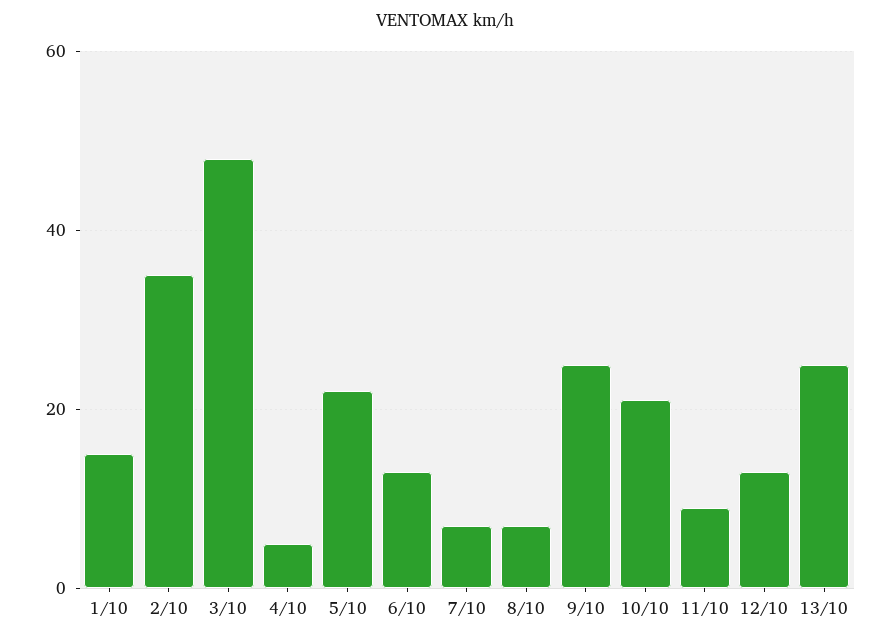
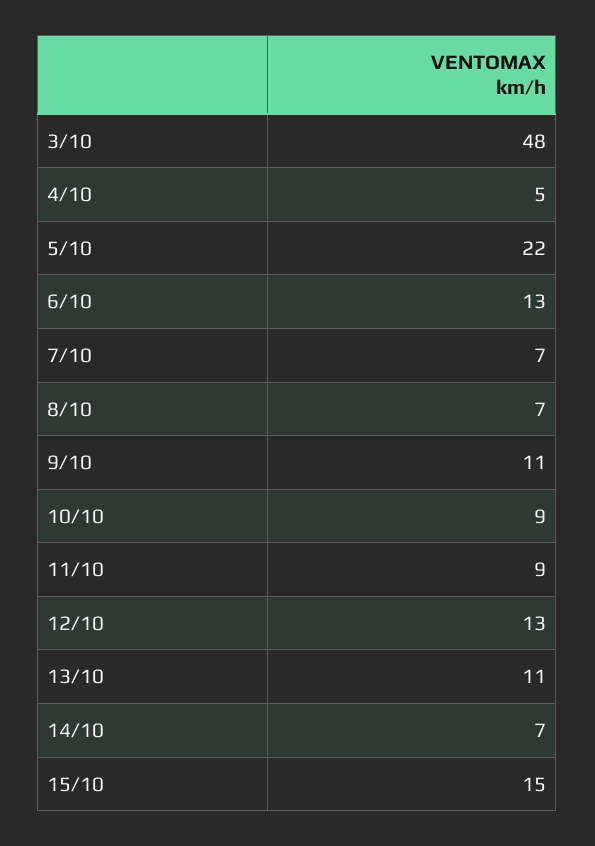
1/10: 15 -> none
2/10: 35 -> none
9/10: 25 -> 11
10/10: 20 -> 9
13/10: 25 -> 11
14/10: none -> 7
15/10: none -> 15

